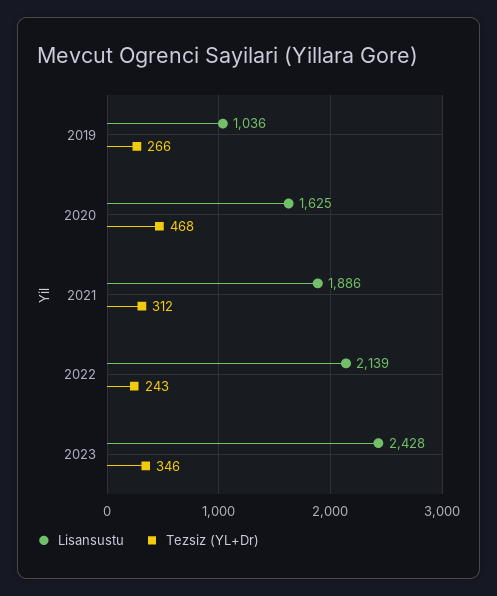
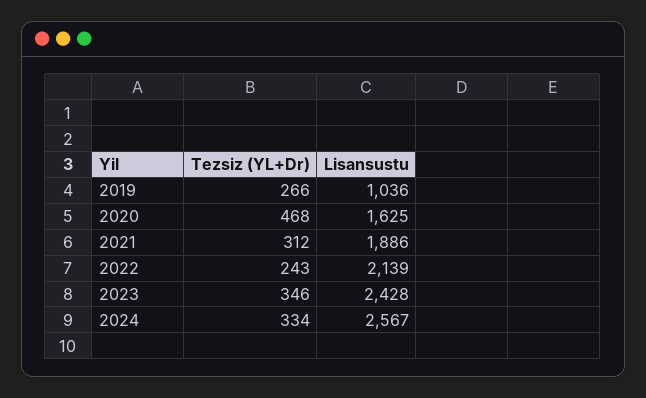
Tezsiz (YL+Dr), 2024: none -> 334
Lisansustu, 2024: none -> 2567

